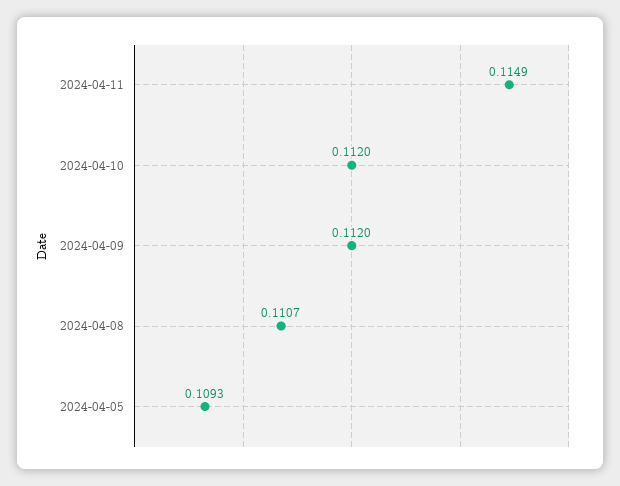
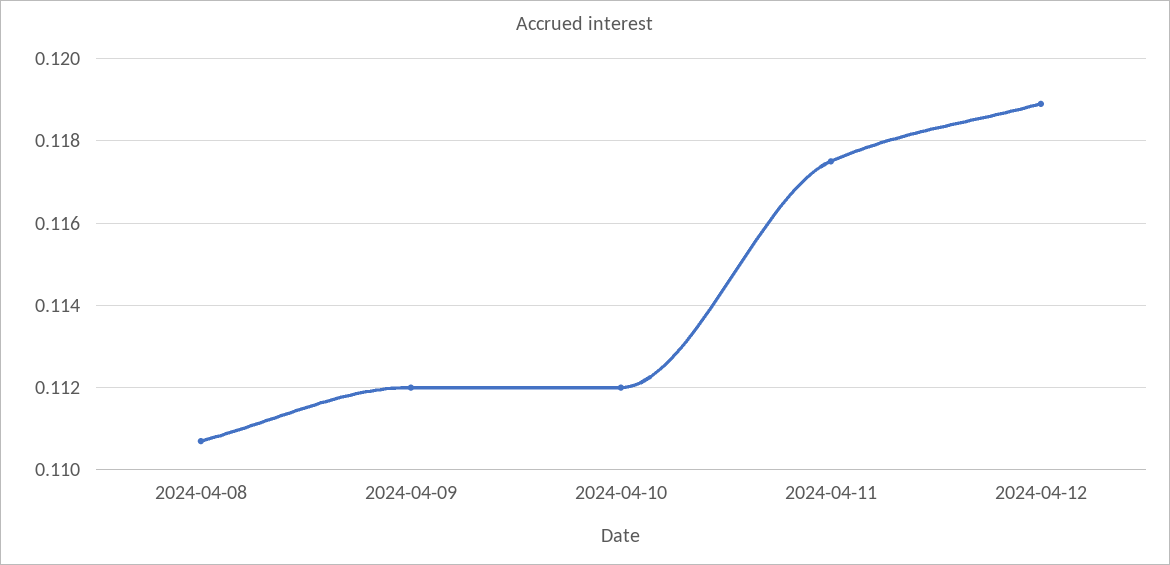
2024-04-11: 0.1149 -> 0.1175
2024-04-05: 0.1093 -> none
2024-04-12: none -> 0.119

